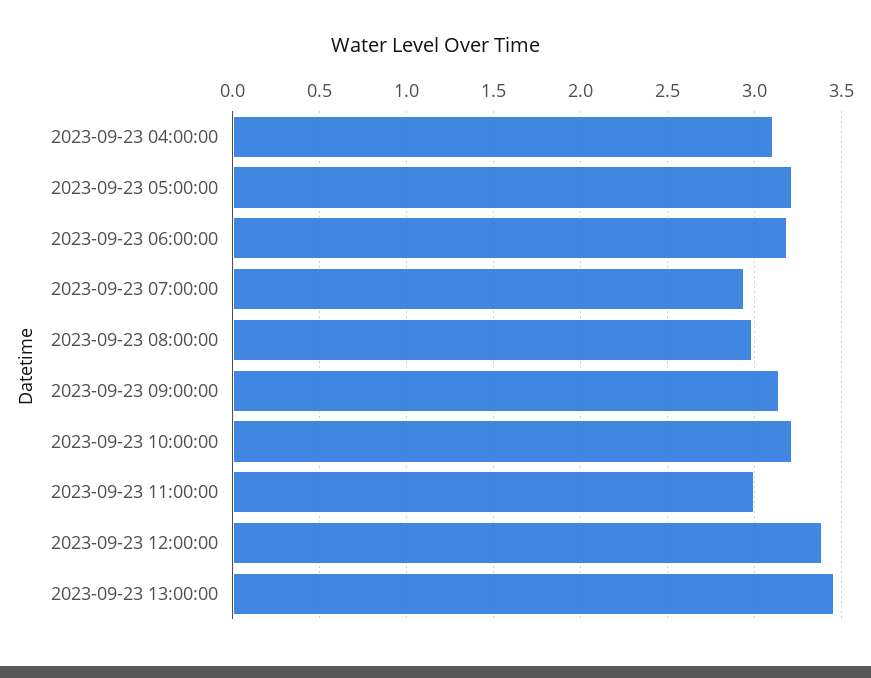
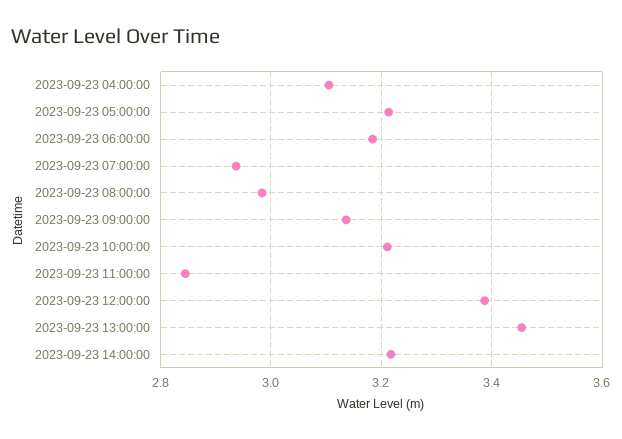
2023-09-23 11:00:00: 3 -> 2.84
2023-09-23 14:00:00: none -> 3.22

